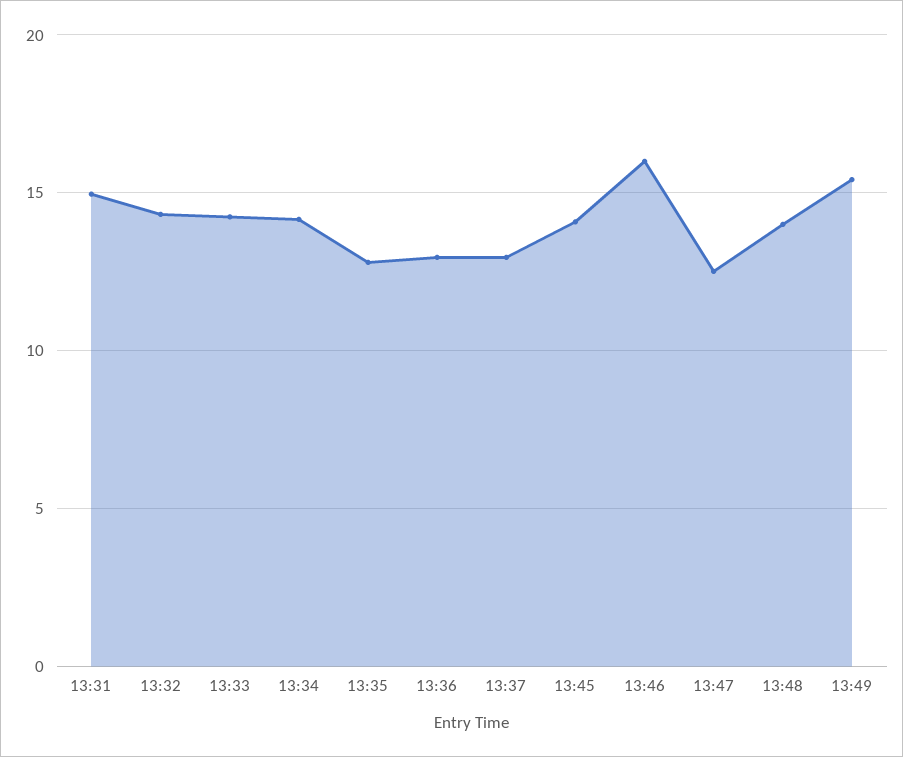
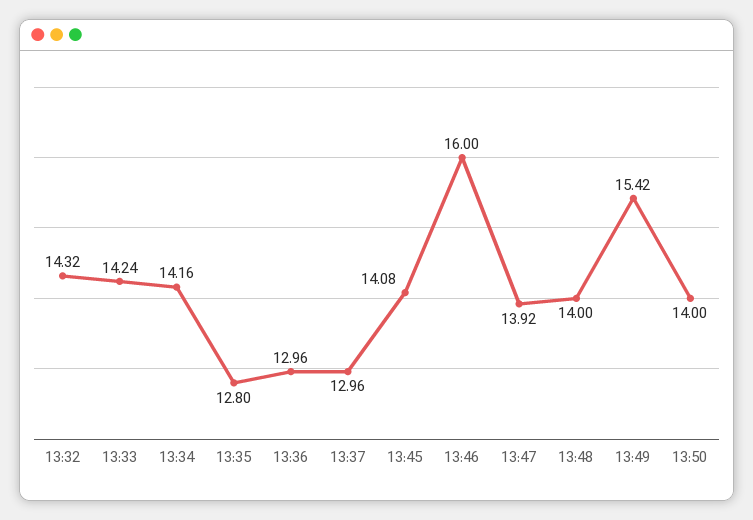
13:31: 15 -> none
13:47: 12.5 -> 13.92
13:50: none -> 14

